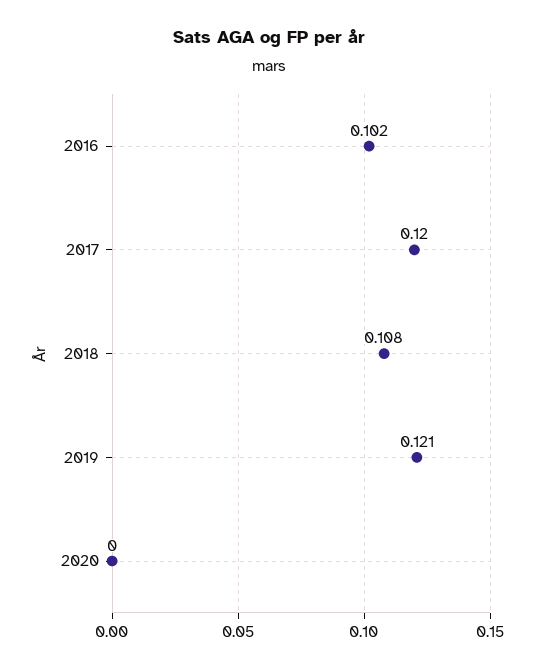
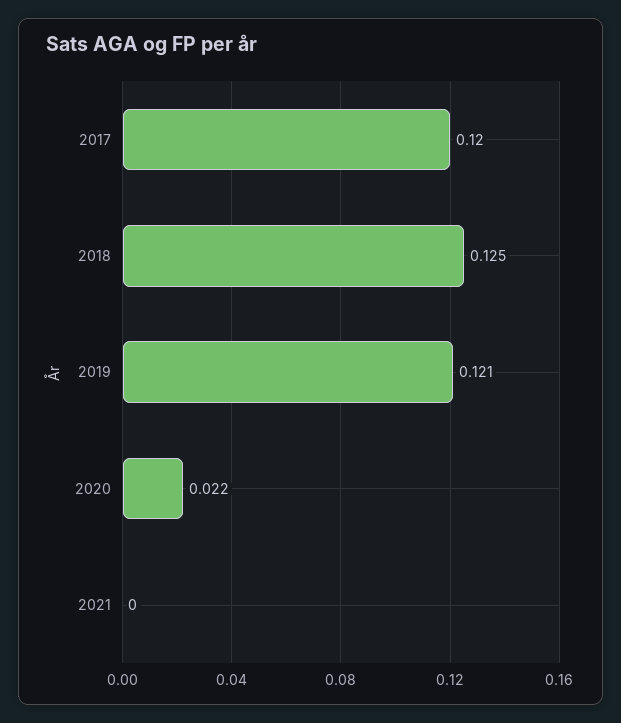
2016: 0.102 -> none
2018: 0.108 -> 0.125
2020: 0 -> 0.022
2021: none -> 0

